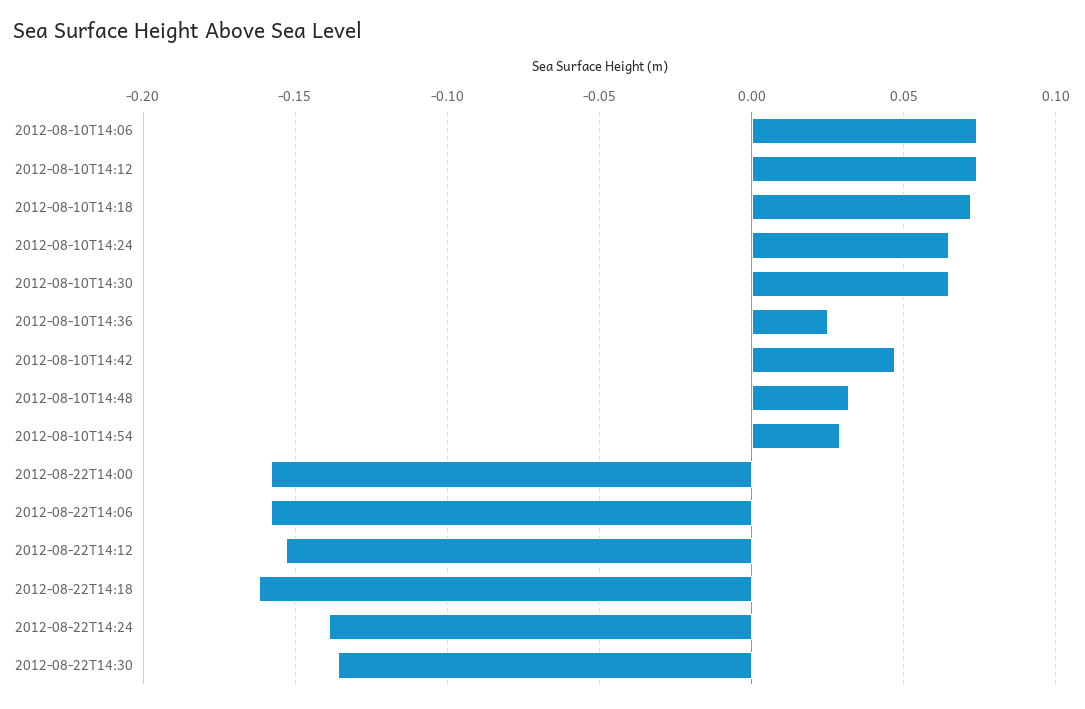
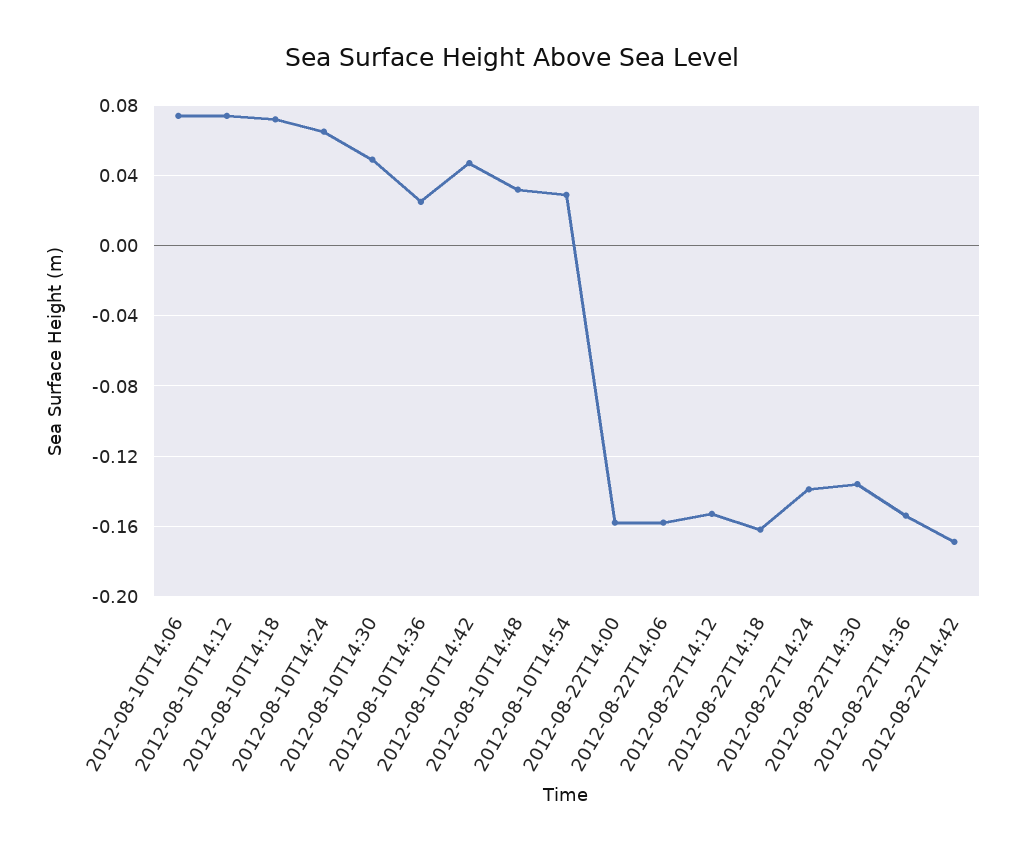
2012-08-10T14:30: 0.065 -> 0.05
2012-08-22T14:36: none -> -0.155
2012-08-22T14:42: none -> -0.17

